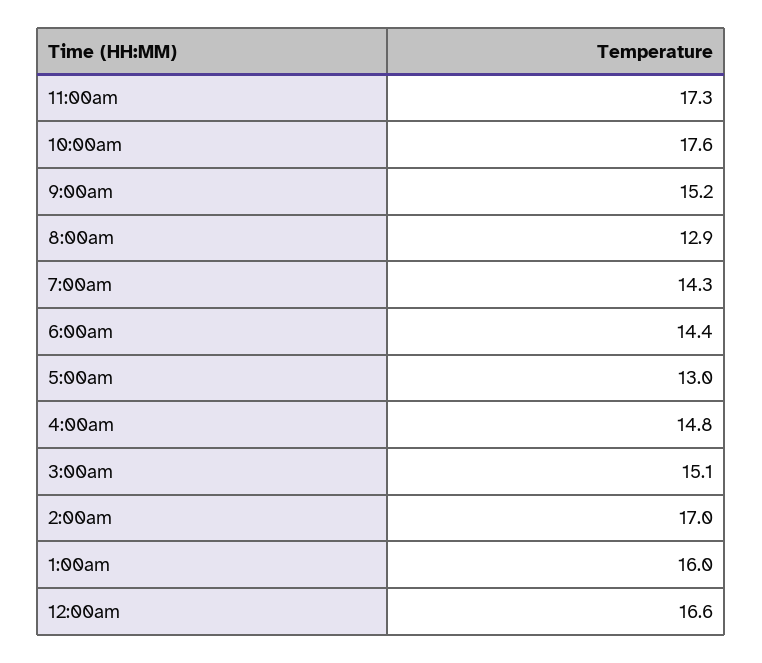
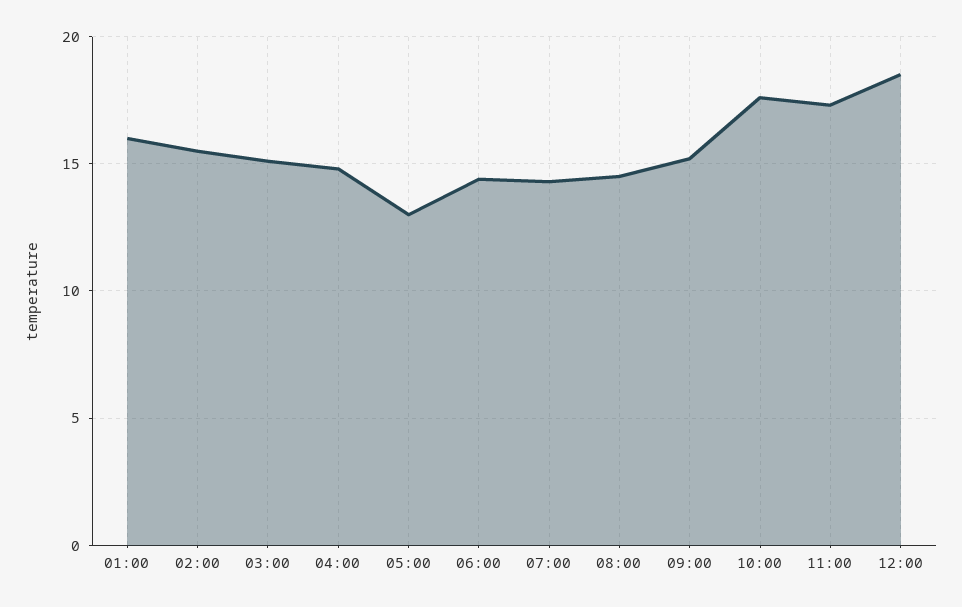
8:00am: 12.9 -> 14.5
2:00am: 17 -> 15.5
12:00am: 16.6 -> none
12:00: none -> 18.5

